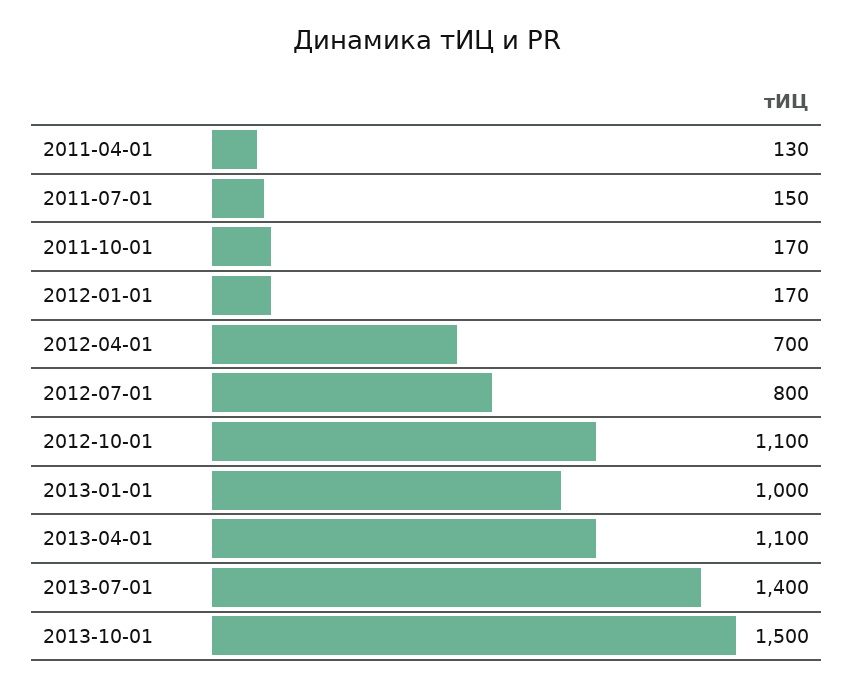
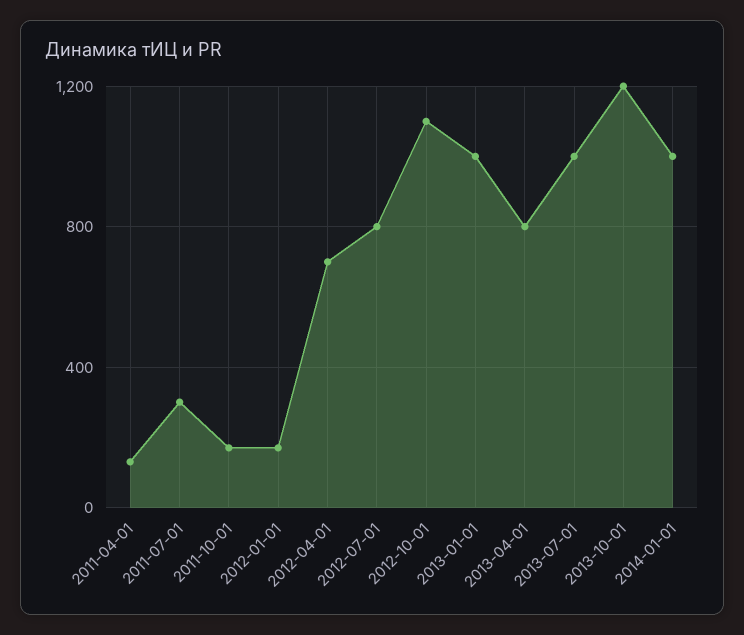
2011-07-01: 150 -> 300
2013-04-01: 1100 -> 800
2013-07-01: 1400 -> 1000
2013-10-01: 1500 -> 1200
2014-01-01: none -> 1000

